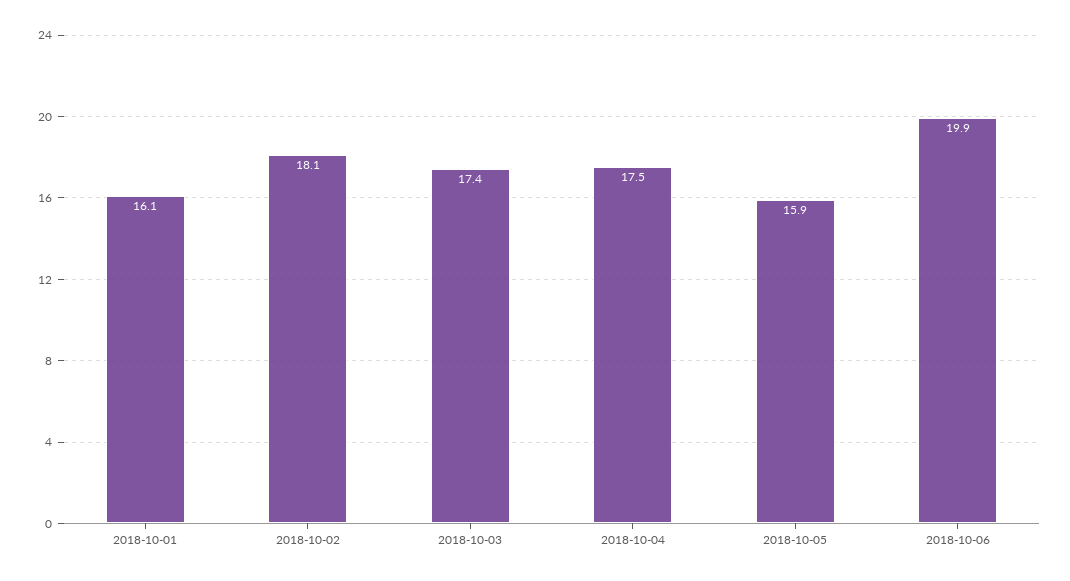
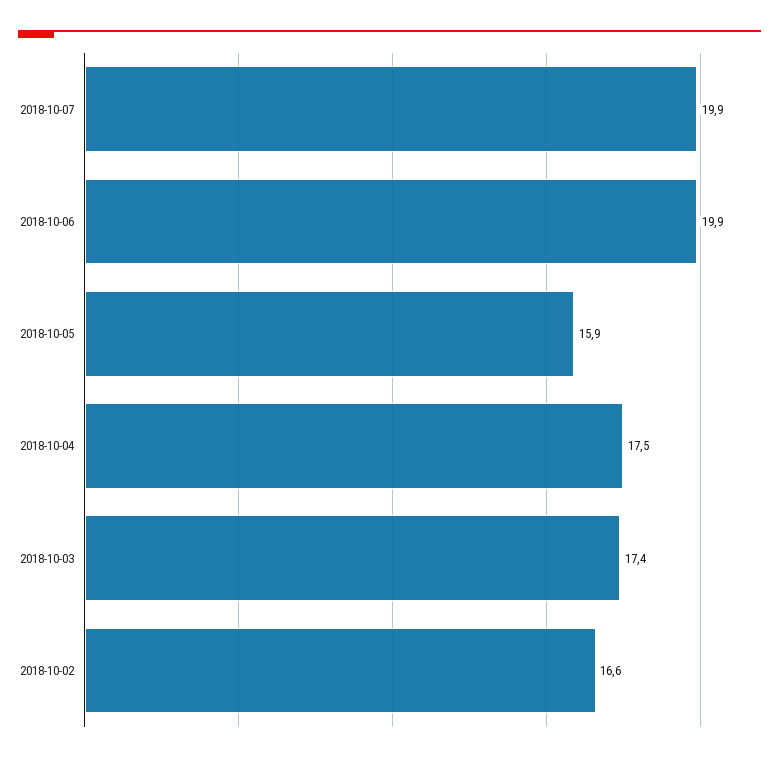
2018-10-01: 16.1 -> none
2018-10-02: 18.1 -> 16.6
2018-10-07: none -> 19.9

